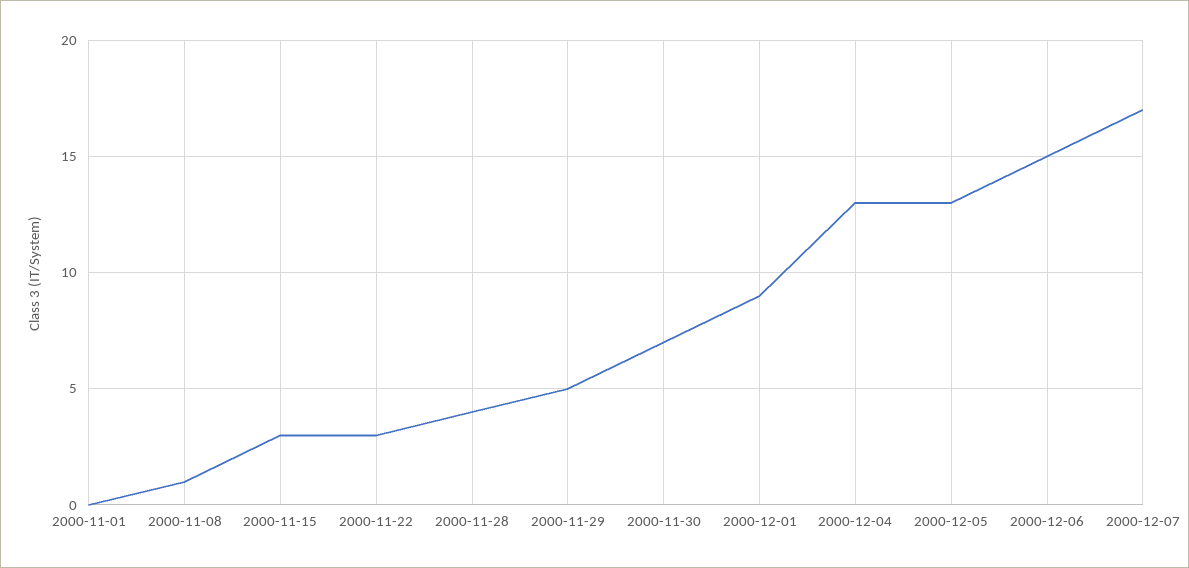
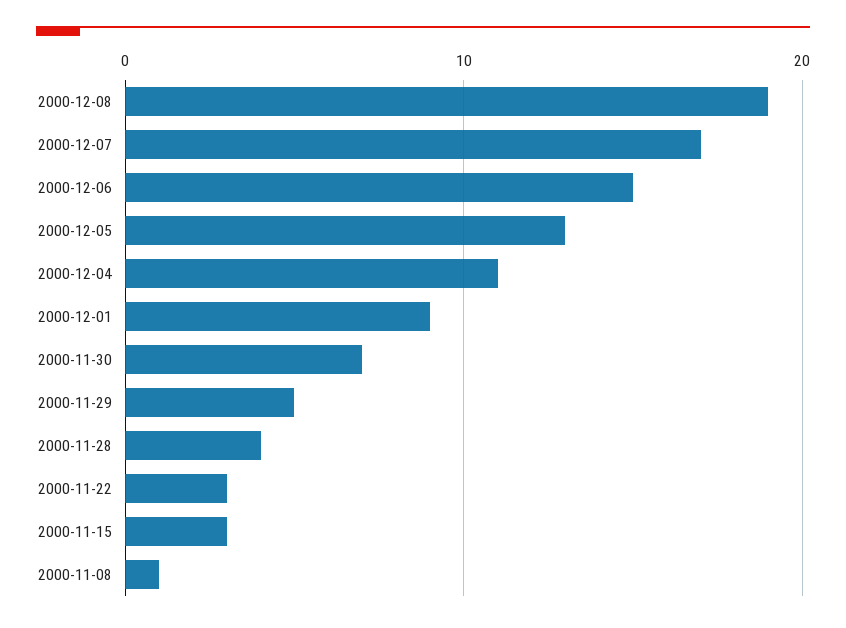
2000-11-01: 0 -> none
2000-12-04: 13 -> 11
2000-12-08: none -> 19

